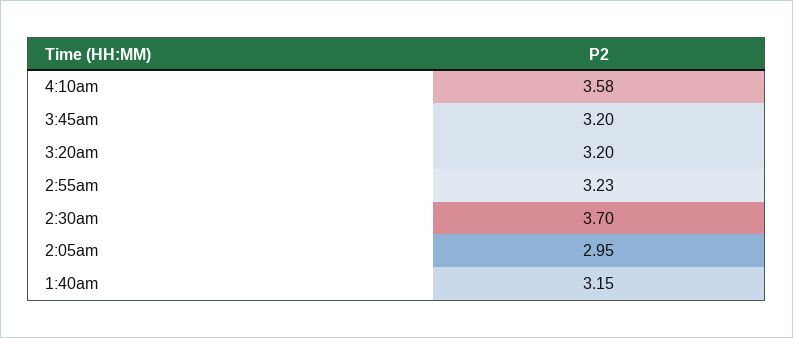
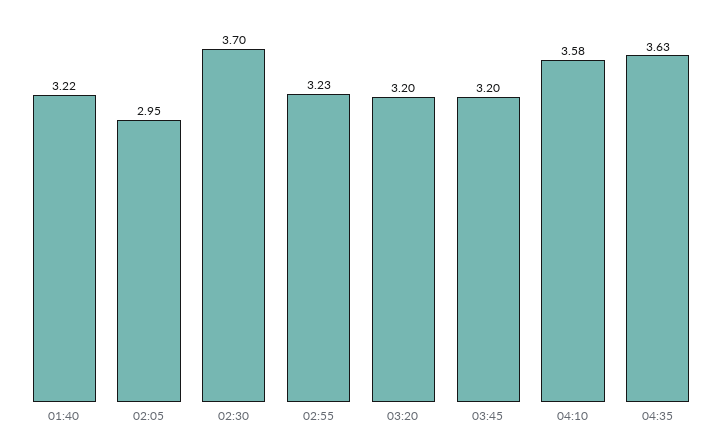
1:40am: 3.15 -> 3.22
04:35: none -> 3.63

